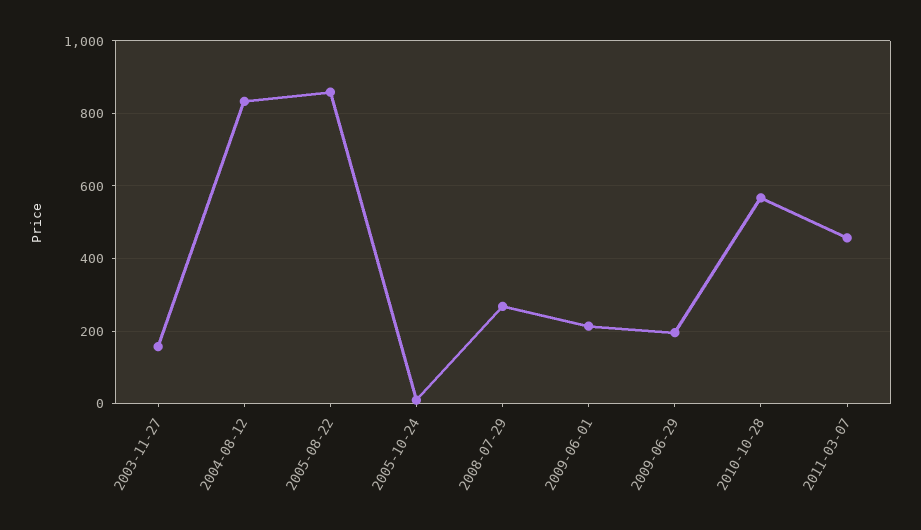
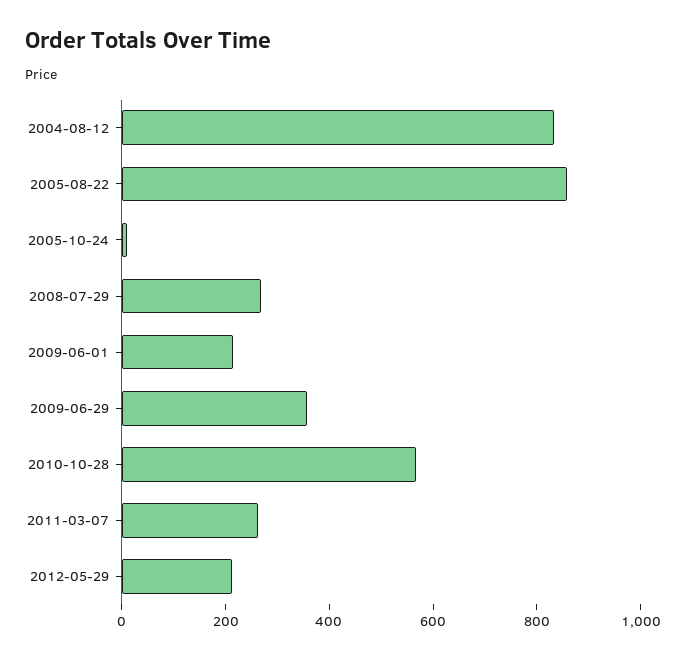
2003-11-27: 160 -> none
2009-06-29: 200 -> 350
2011-03-07: 460 -> 250
2012-05-29: none -> 200

